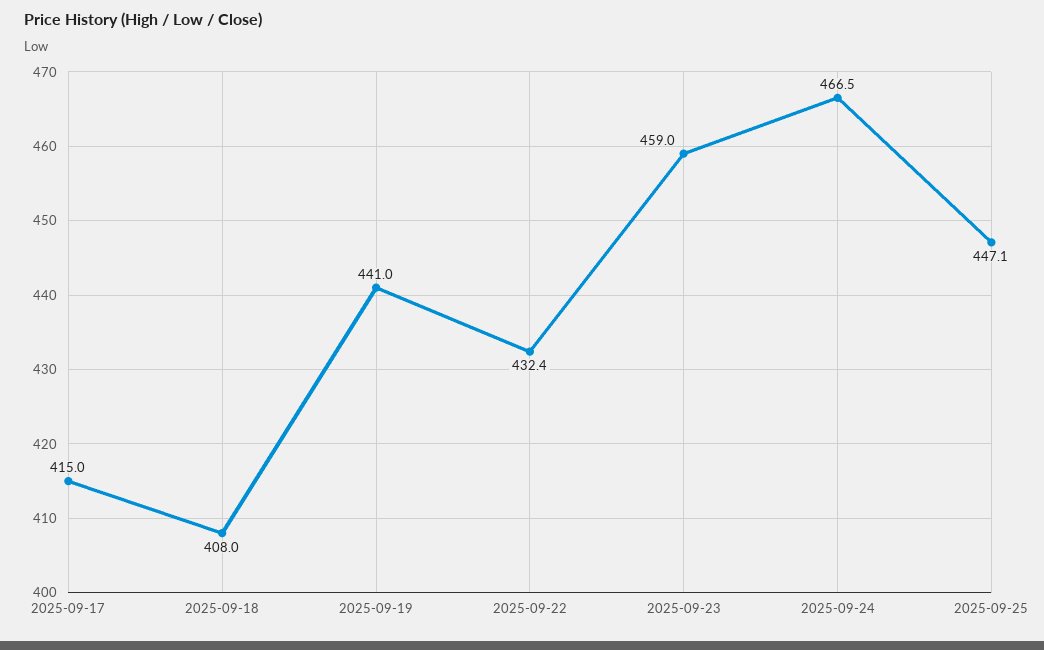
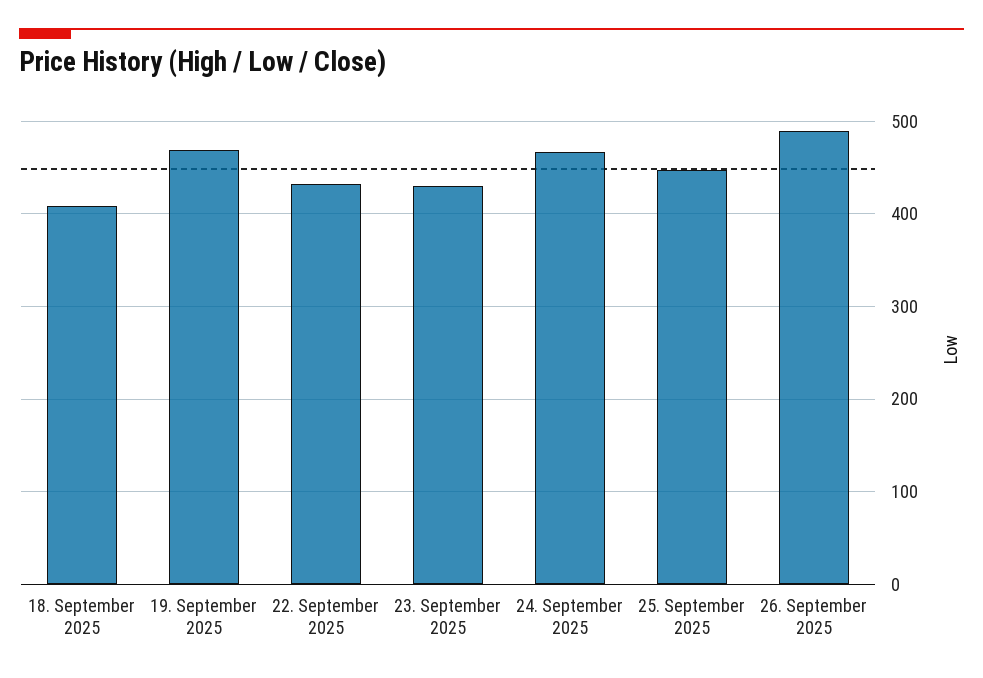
2025-09-17: 415 -> none
2025-09-19: 441 -> 470
2025-09-23: 459 -> 430
26. September 2025: none -> 490

